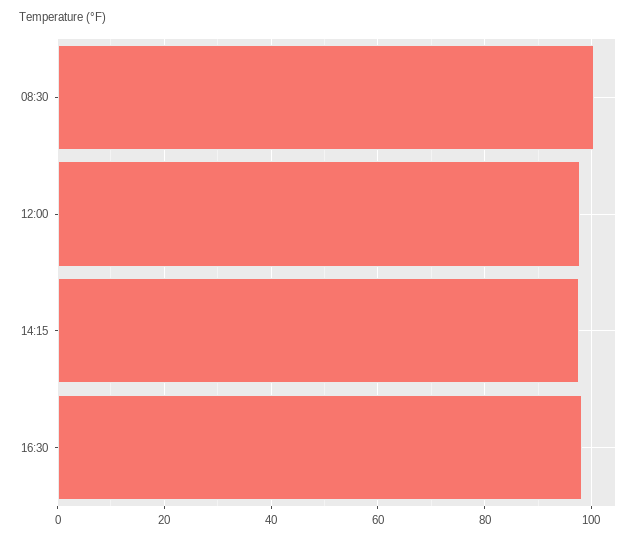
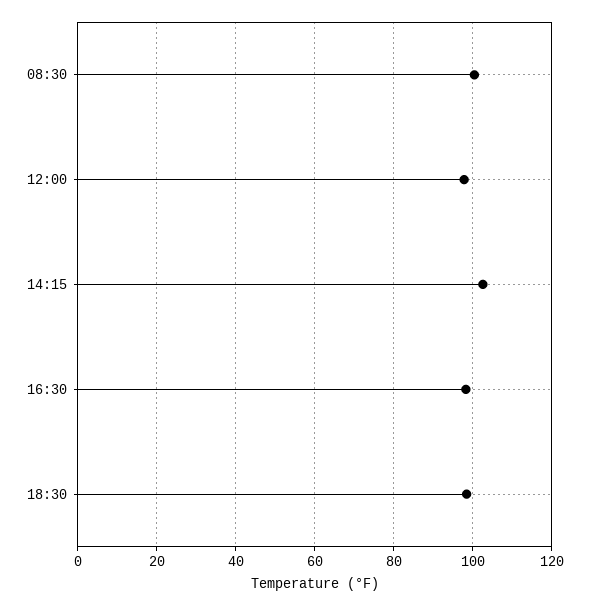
14:15: 98 -> 102
18:30: none -> 98

